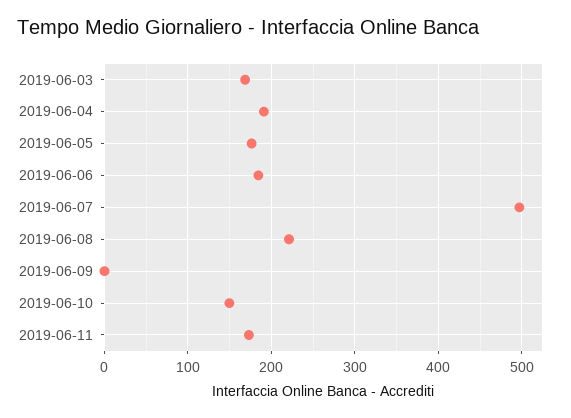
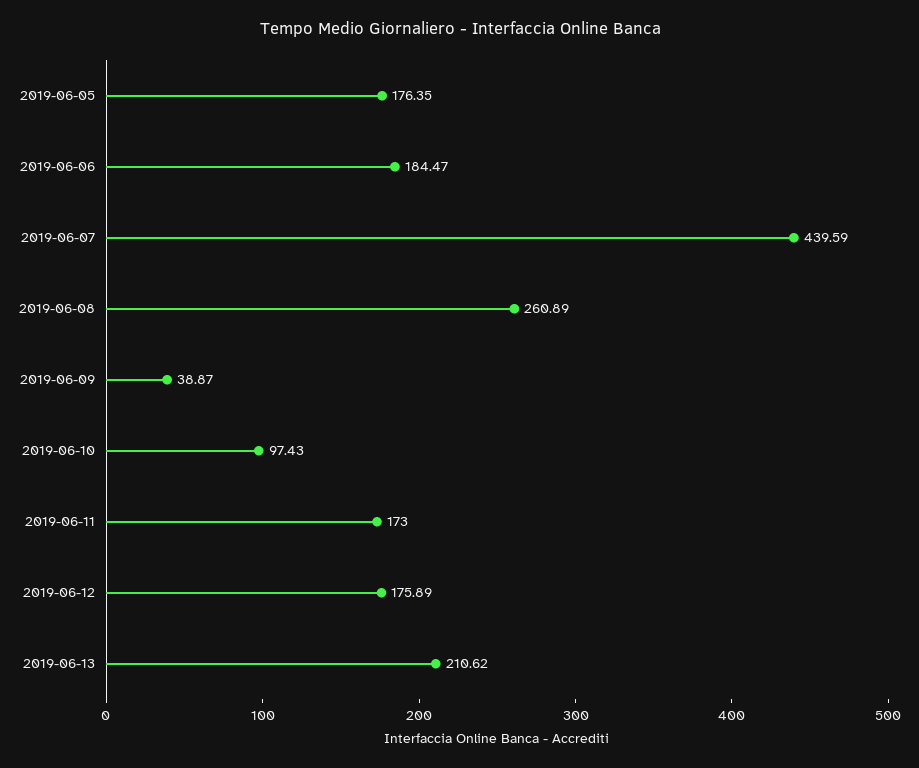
2019-06-03: 170 -> none
2019-06-04: 190 -> none
2019-06-07: 500 -> 439.59
2019-06-08: 220 -> 260.89
2019-06-09: 0 -> 38.87
2019-06-10: 150 -> 97.43
2019-06-12: none -> 175.89
2019-06-13: none -> 210.62

